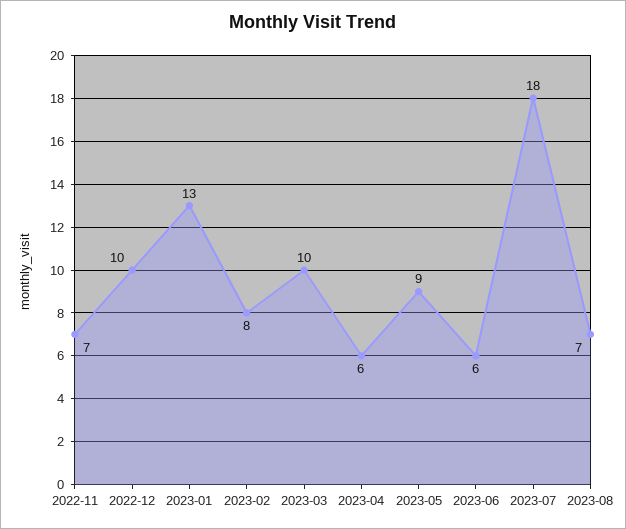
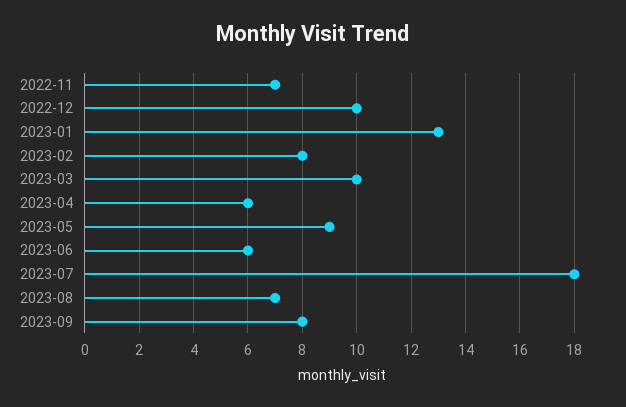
2023-09: none -> 8

